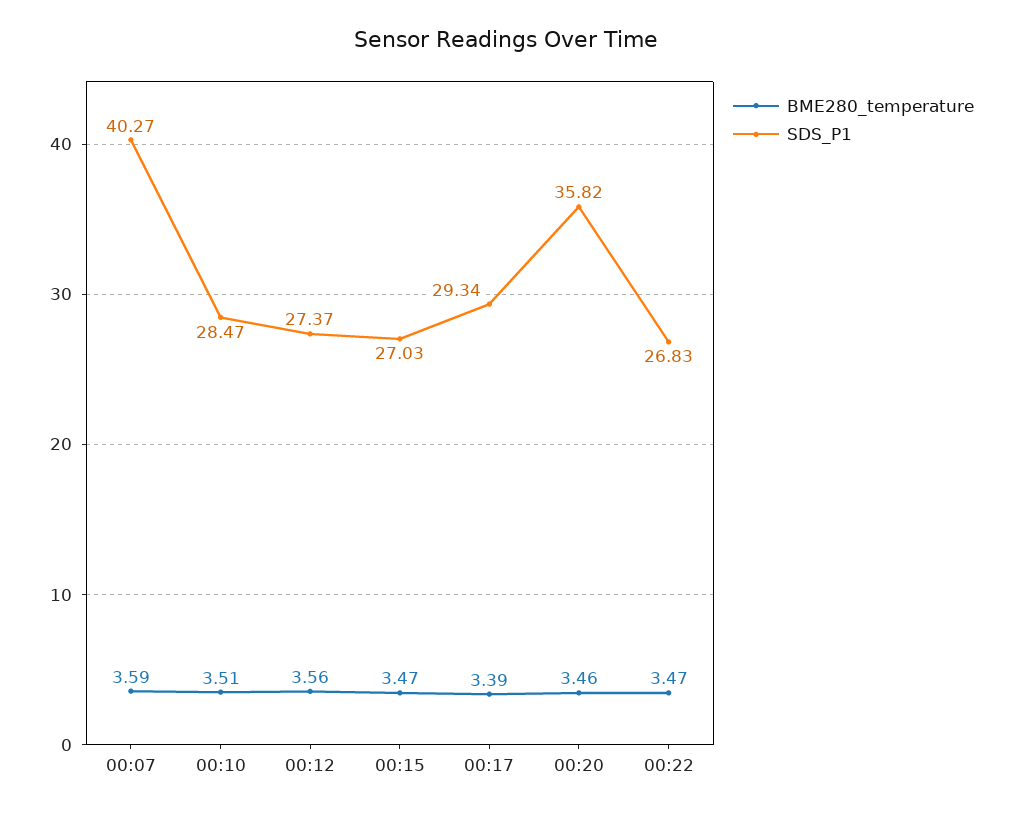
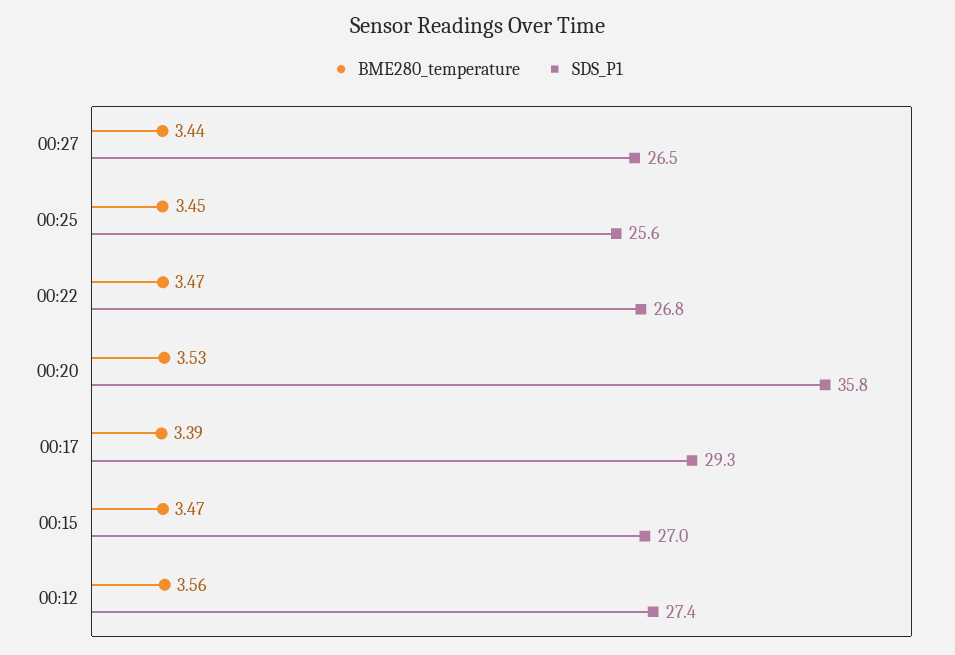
BME280_temperature, 00:07: 3.59 -> none
SDS_P1, 00:07: 40.27 -> none
BME280_temperature, 00:10: 3.51 -> none
SDS_P1, 00:10: 28.47 -> none
BME280_temperature, 00:20: 3.46 -> 3.53
BME280_temperature, 00:27: none -> 3.44
SDS_P1, 00:27: none -> 26.5
BME280_temperature, 00:25: none -> 3.45
SDS_P1, 00:25: none -> 25.6

